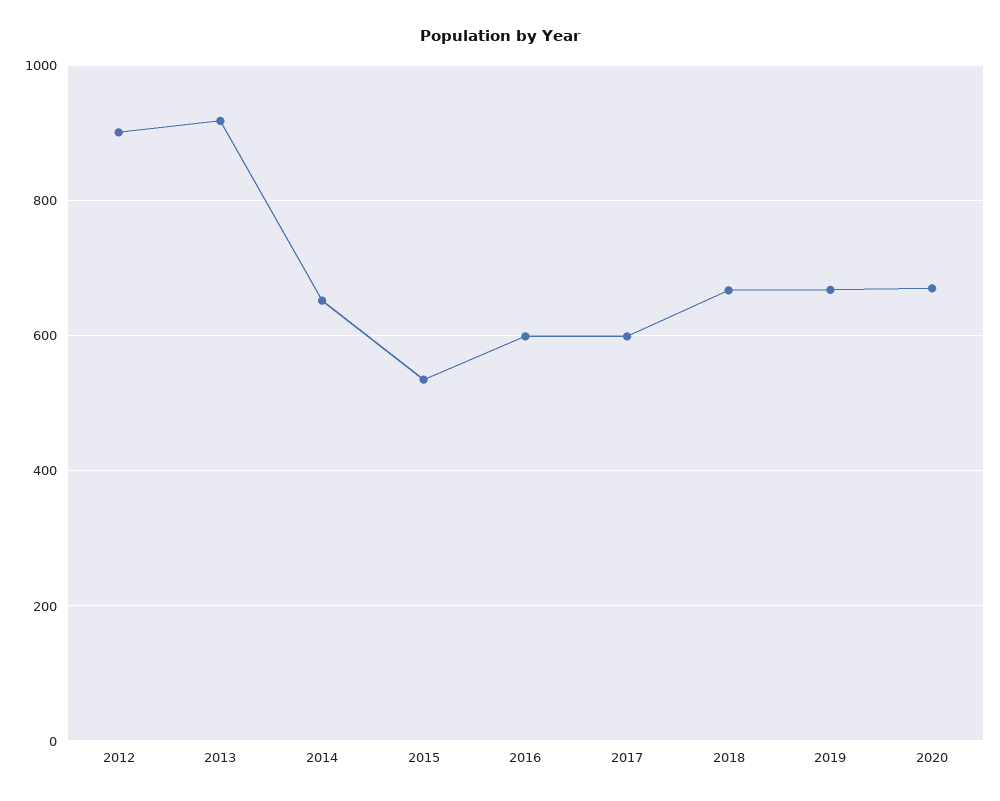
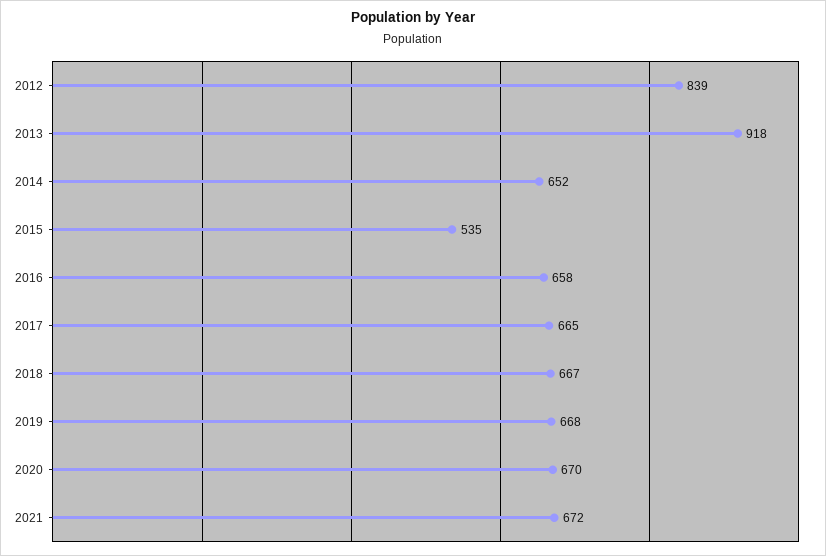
2012: 900 -> 839
2016: 600 -> 658
2017: 600 -> 665
2021: none -> 672

